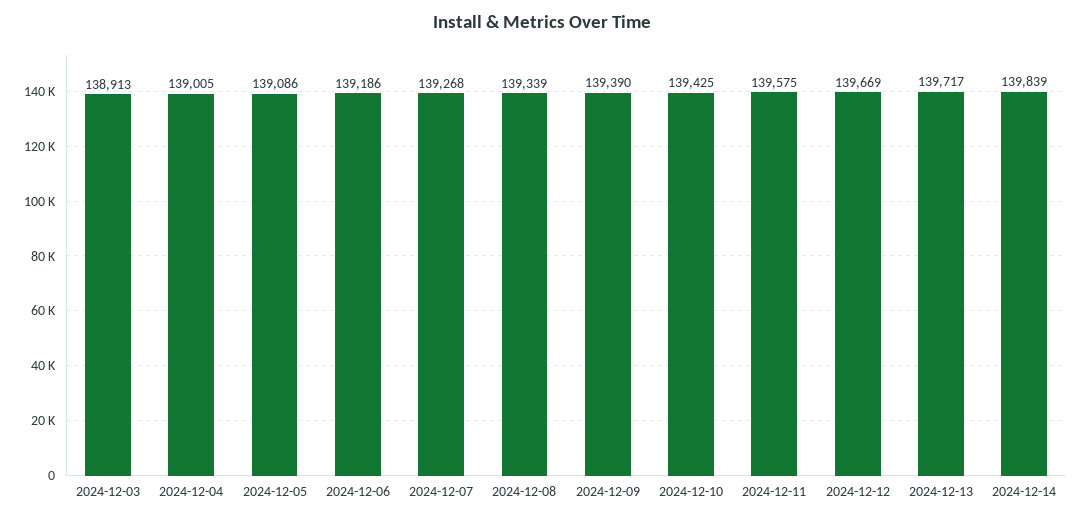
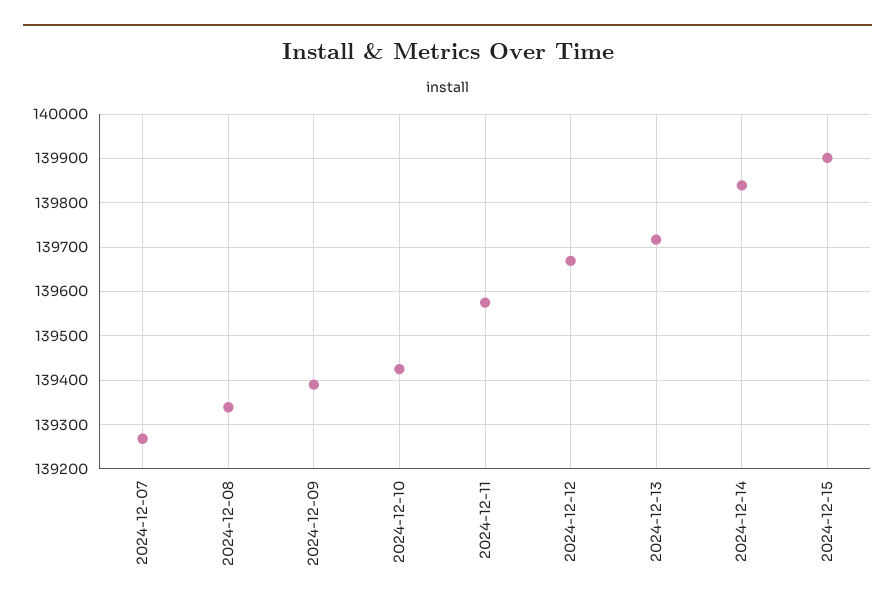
2024-12-03: 138913 -> none
2024-12-04: 139005 -> none
2024-12-05: 139086 -> none
2024-12-06: 139186 -> none
2024-12-15: none -> 139900

